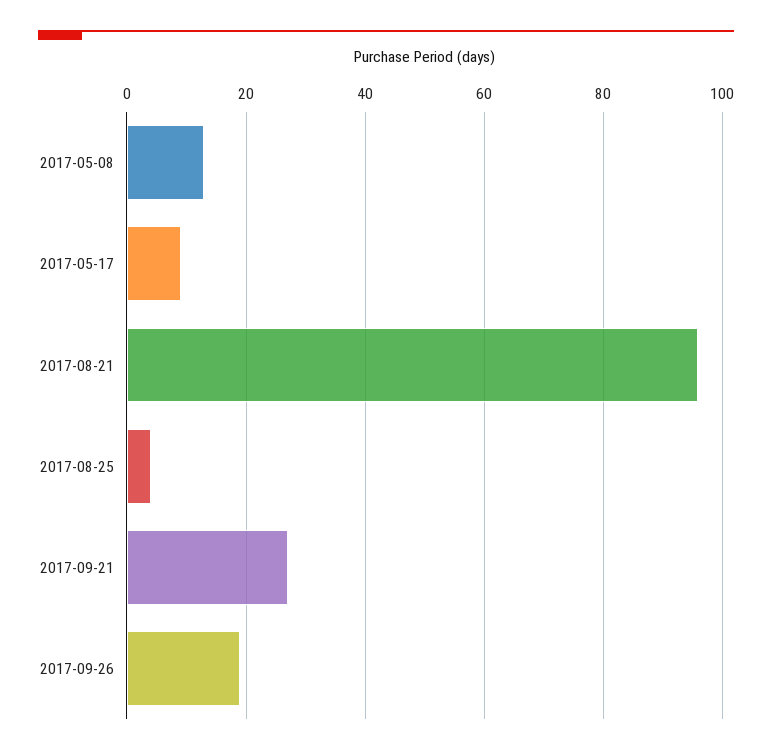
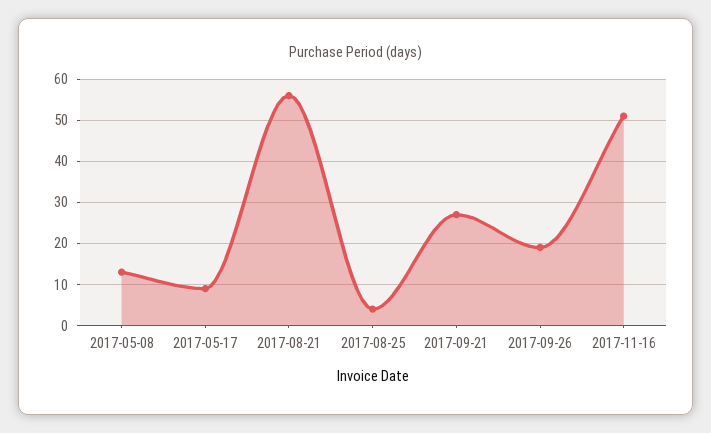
2017-08-21: 95 -> 55
2017-11-16: none -> 50

